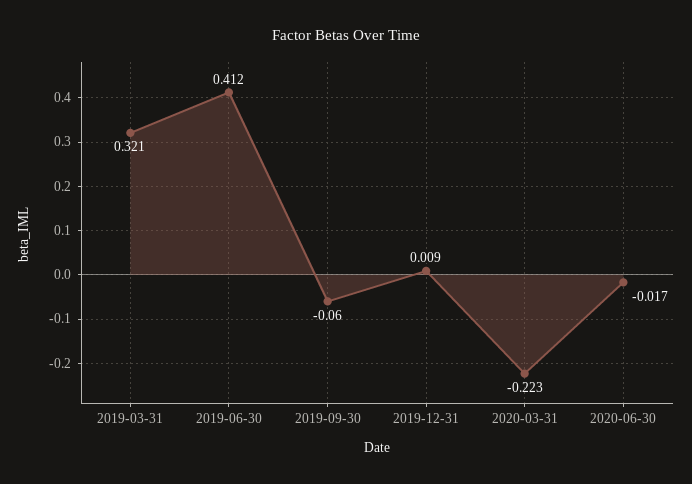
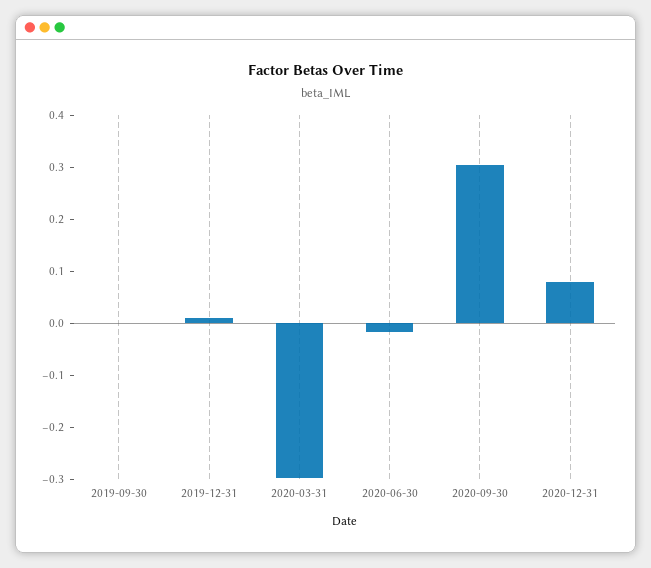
2019-03-31: 0.321 -> none
2019-06-30: 0.412 -> none
2019-09-30: -0.06 -> 0
2020-03-31: -0.223 -> -0.3
2020-09-30: none -> 0.3
2020-12-31: none -> 0.08

